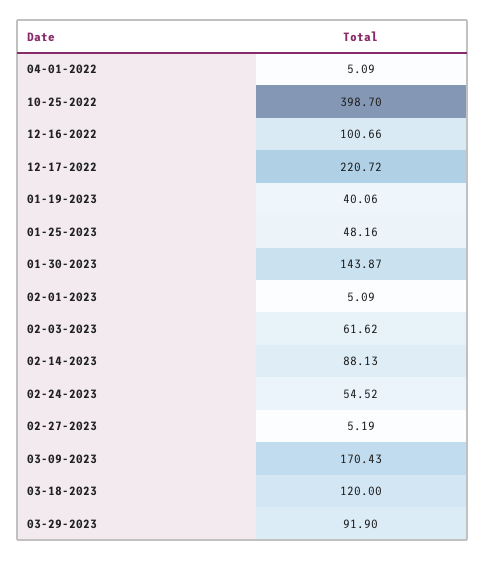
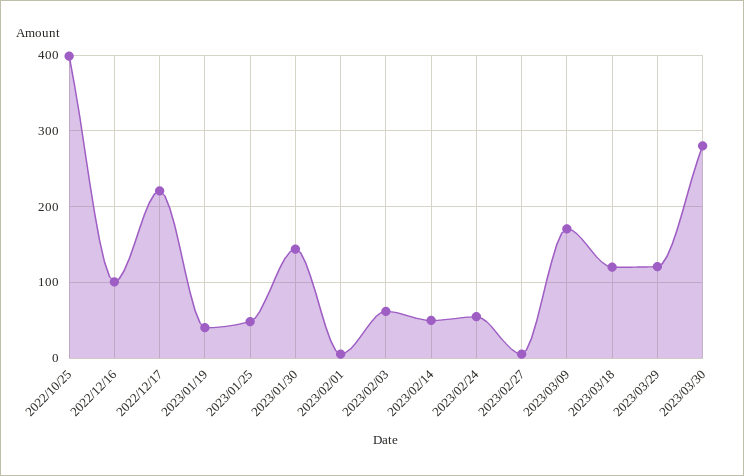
04-01-2022: 5.09 -> none
02-14-2023: 88.13 -> 50
03-29-2023: 91.9 -> 120
2023/03/30: none -> 280

